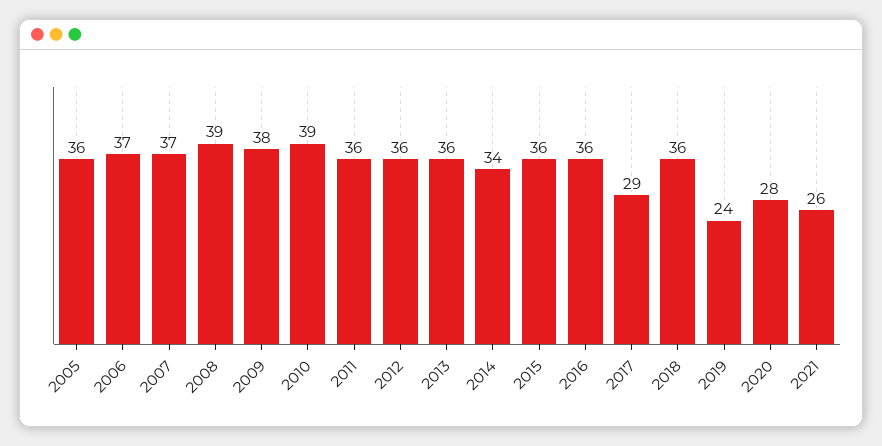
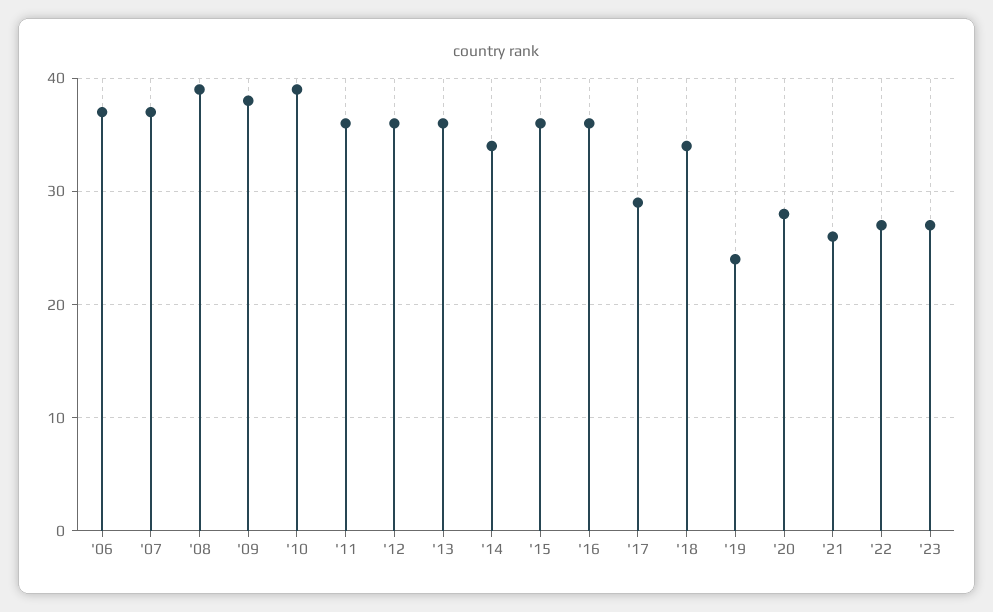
2005: 36 -> none
2018: 36 -> 34
'22: none -> 27
'23: none -> 27

